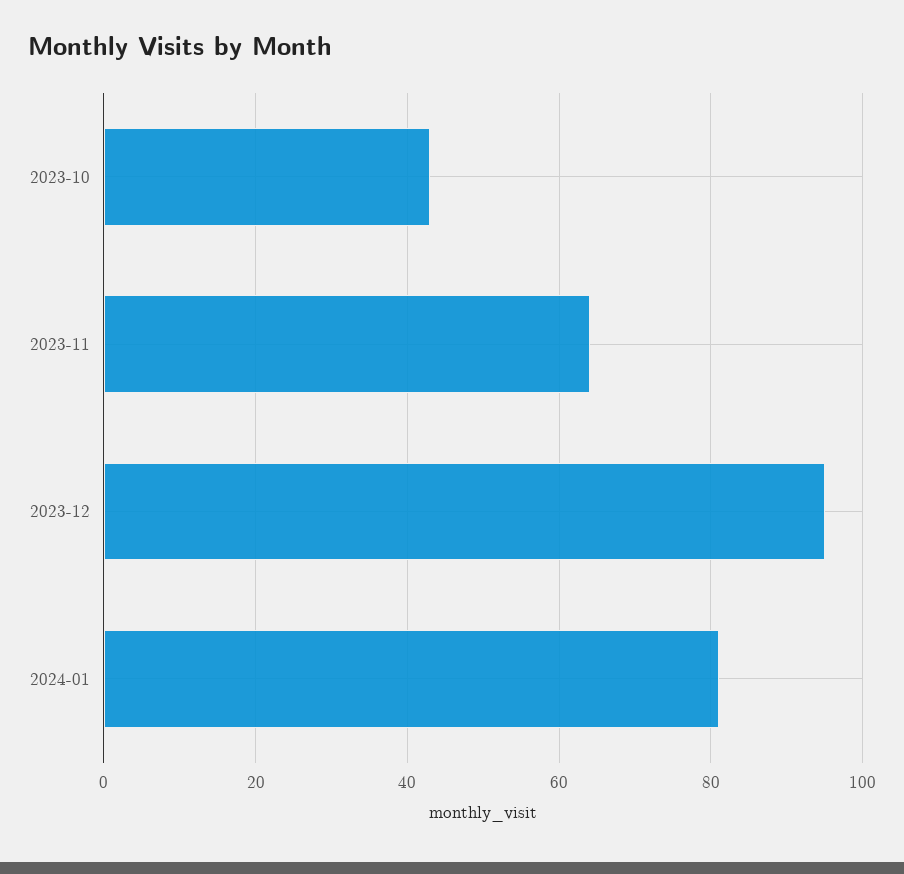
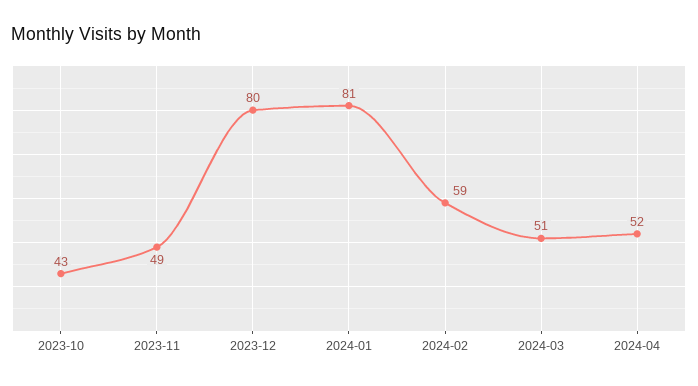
2023-11: 65 -> 49
2023-12: 95 -> 80
2024-02: none -> 59
2024-03: none -> 51
2024-04: none -> 52

